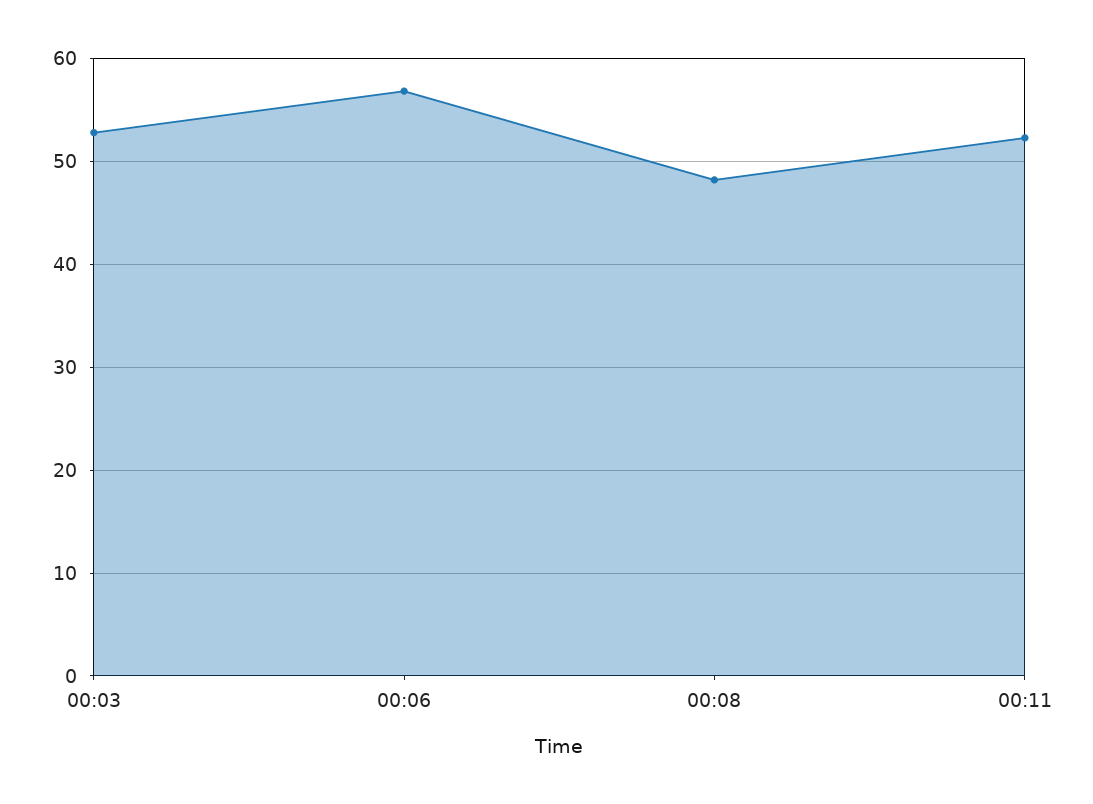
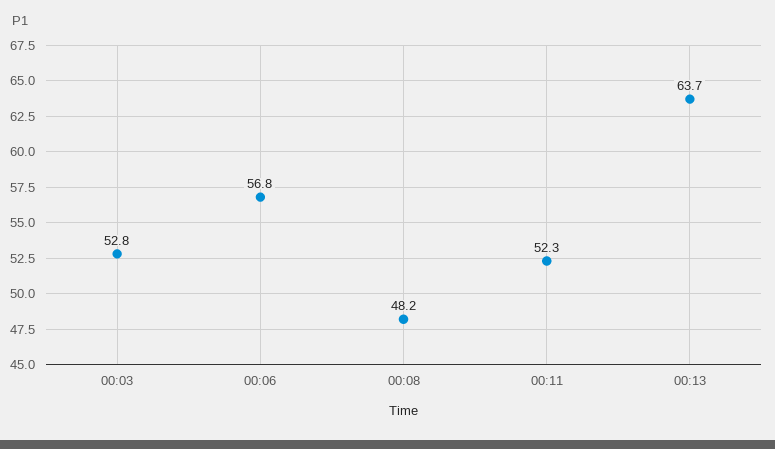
00:13: none -> 63.7

